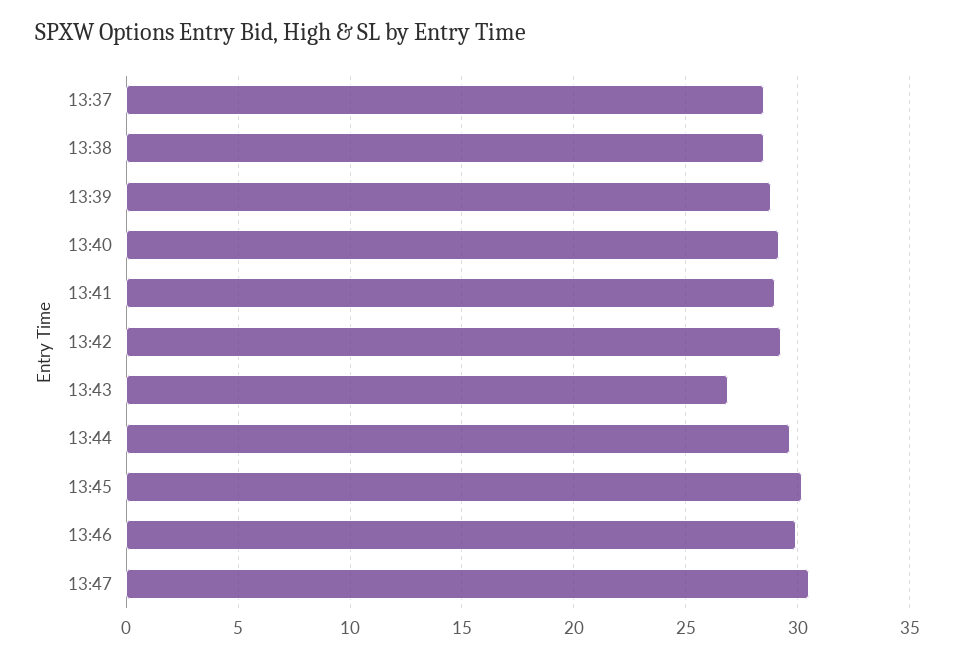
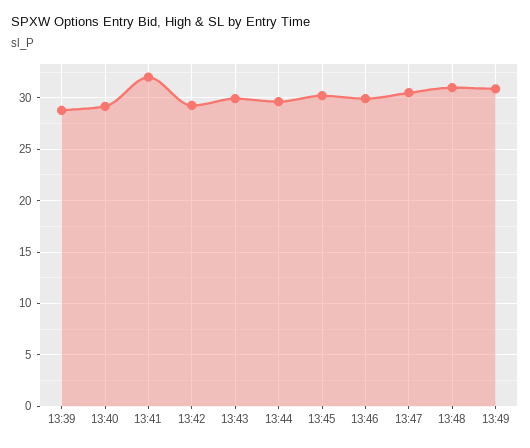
13:37: 28.5 -> none
13:38: 28.5 -> none
13:41: 29 -> 32
13:43: 27 -> 30
13:48: none -> 31
13:49: none -> 31

